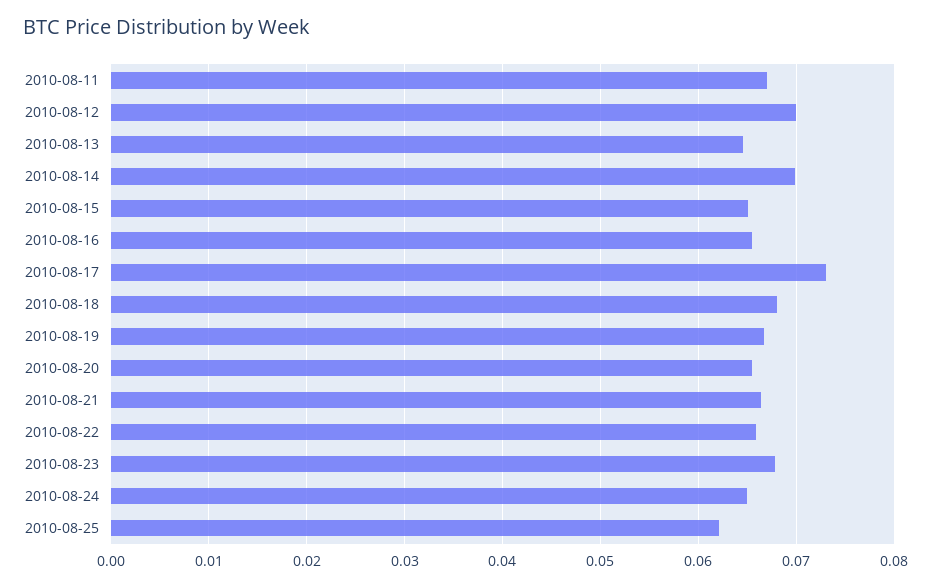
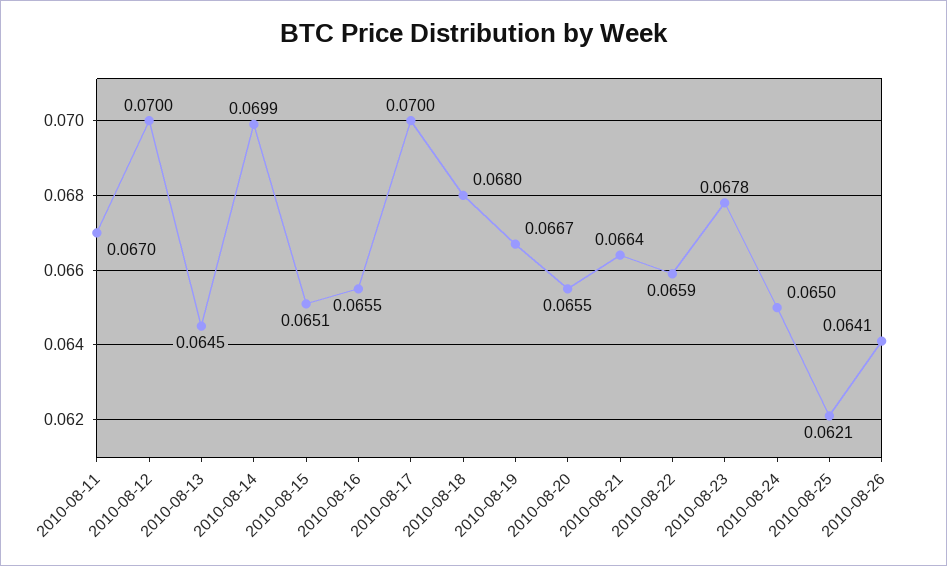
2010-08-17: 0.073 -> 0.07
2010-08-26: none -> 0.0641

